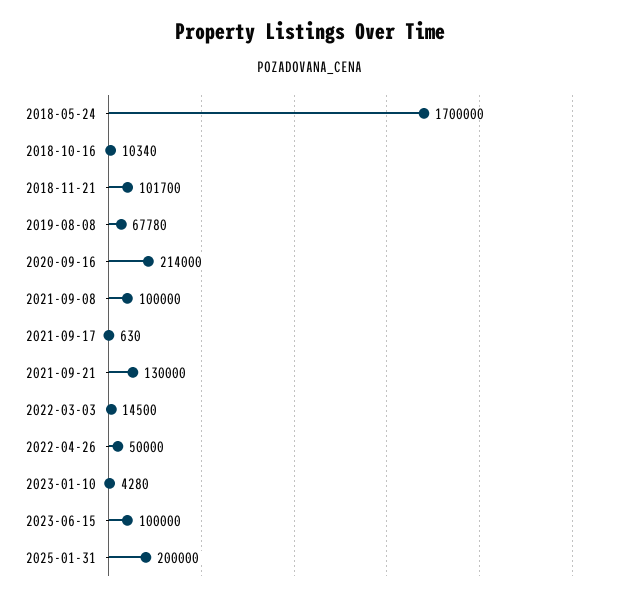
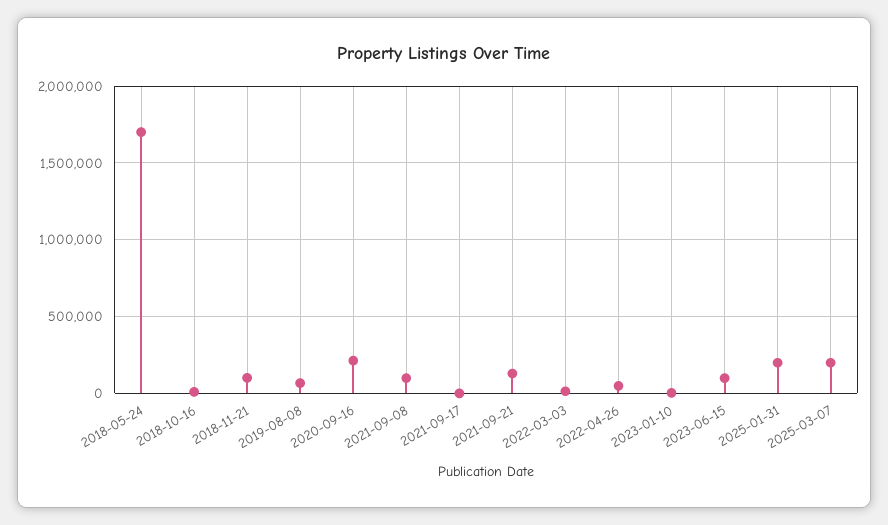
2025-03-07: none -> 200000

